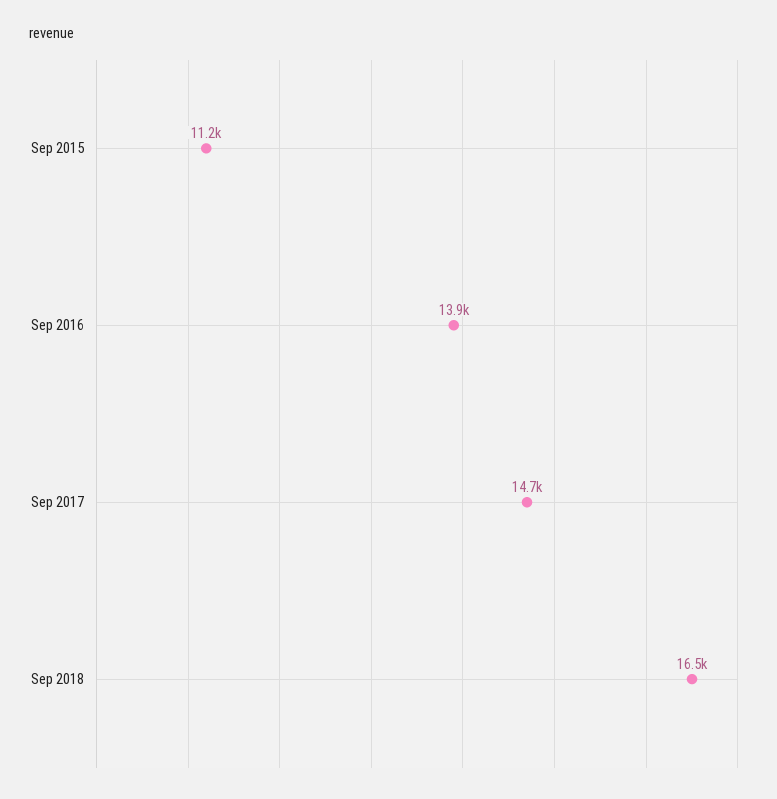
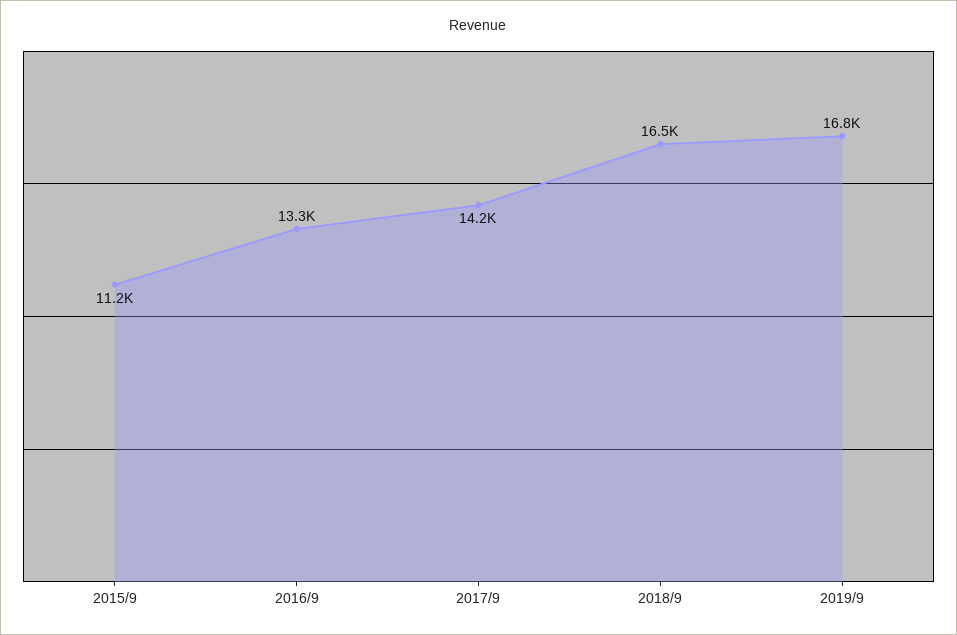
Sep 2016: 13900 -> 13300
Sep 2017: 14700 -> 14200
2019/9: none -> 16800

